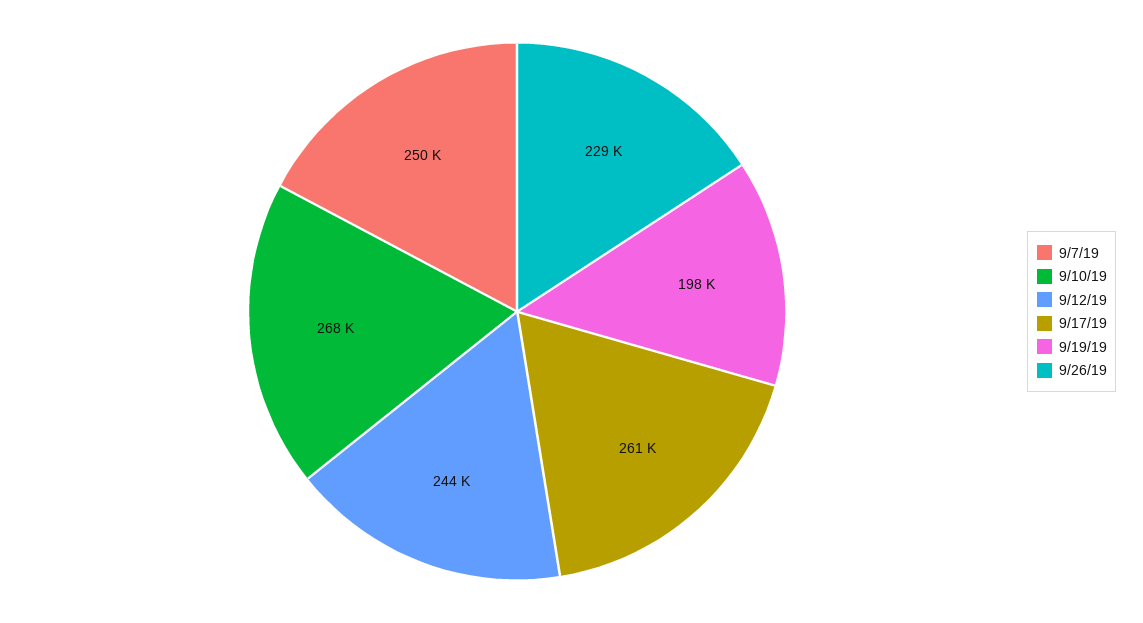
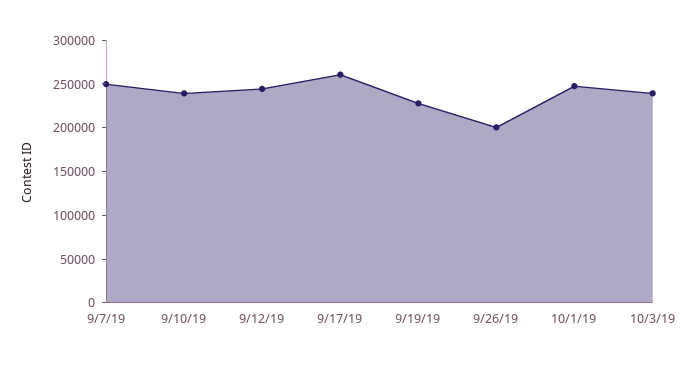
9/10/19: 268000 -> 240000
9/19/19: 198000 -> 230000
9/26/19: 229000 -> 200000
10/1/19: none -> 250000
10/3/19: none -> 240000

